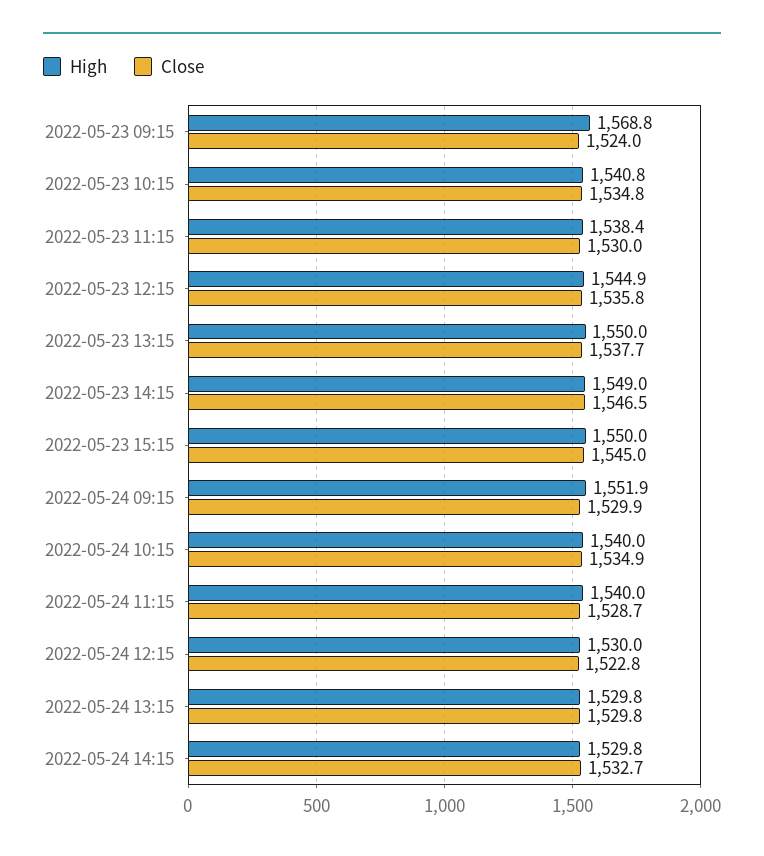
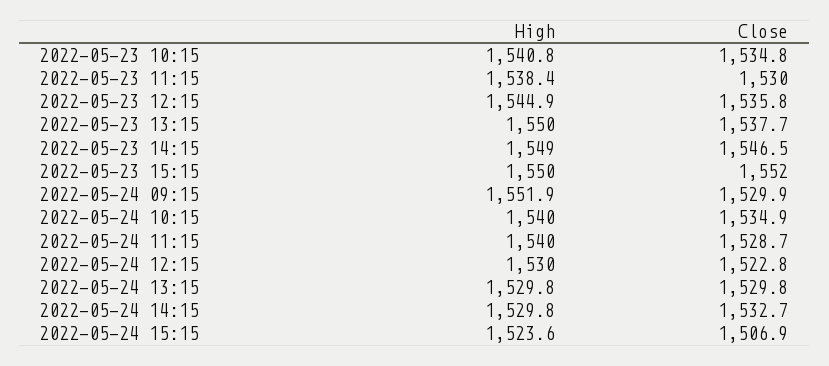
High, 2022-05-23 09:15: 1568.8 -> none
Close, 2022-05-23 09:15: 1524 -> none
Close, 2022-05-23 15:15: 1545 -> 1552
High, 2022-05-24 15:15: none -> 1523.6
Close, 2022-05-24 15:15: none -> 1506.9

